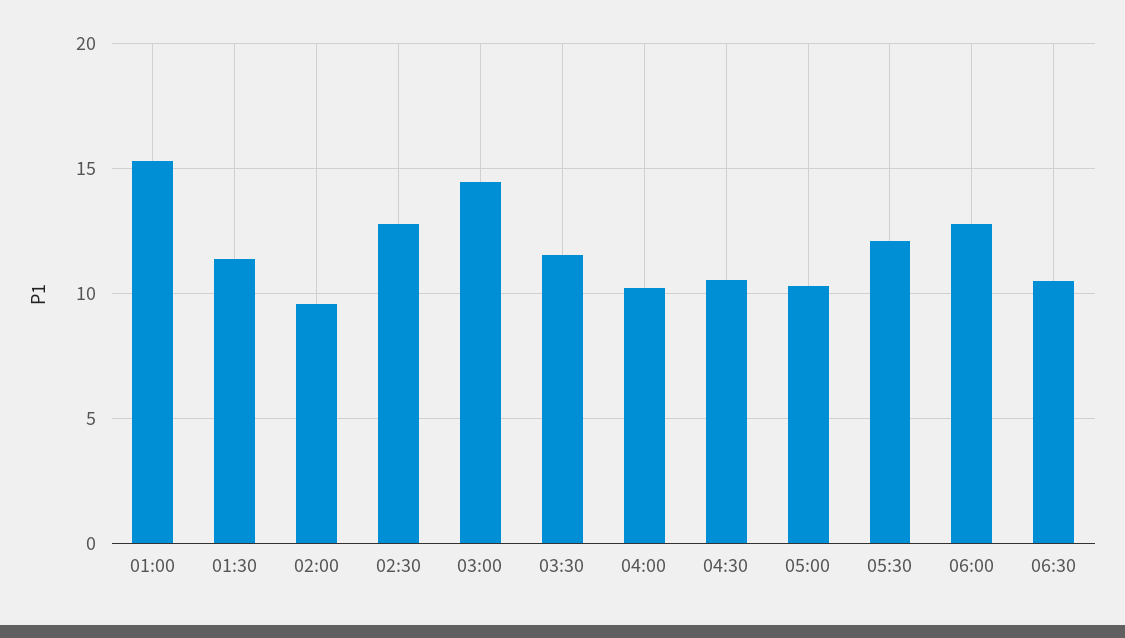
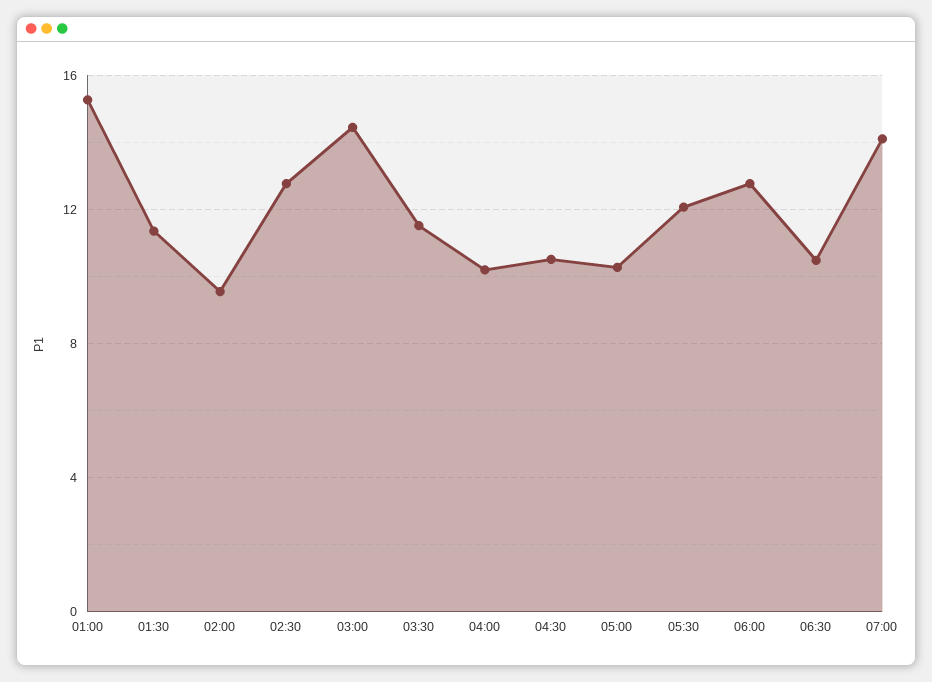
07:00: none -> 14

